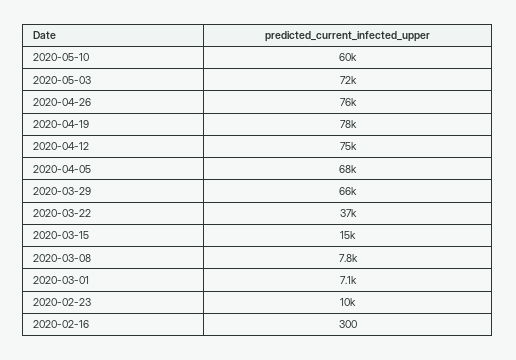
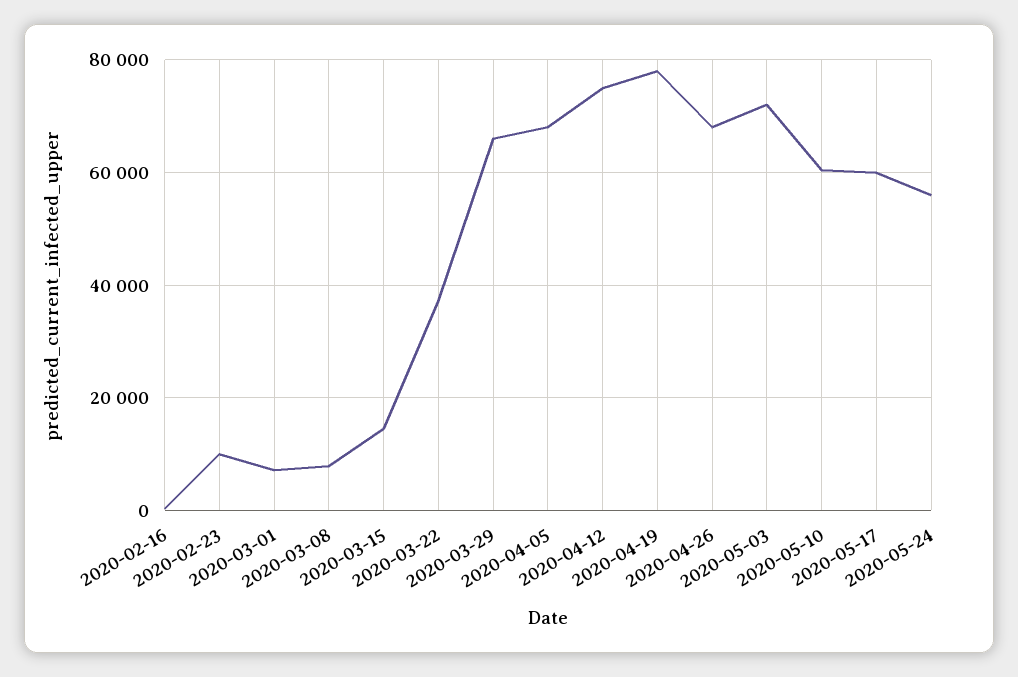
2020-04-26: 76000 -> 68000
2020-05-17: none -> 60000
2020-05-24: none -> 56000

